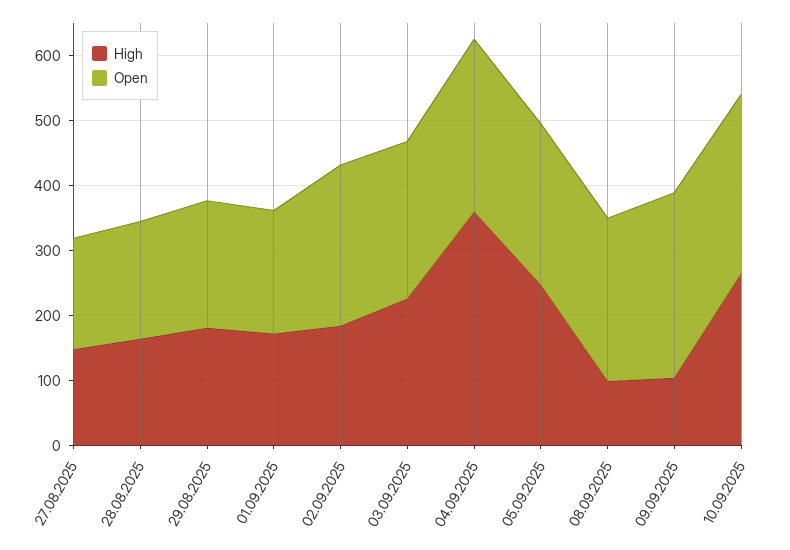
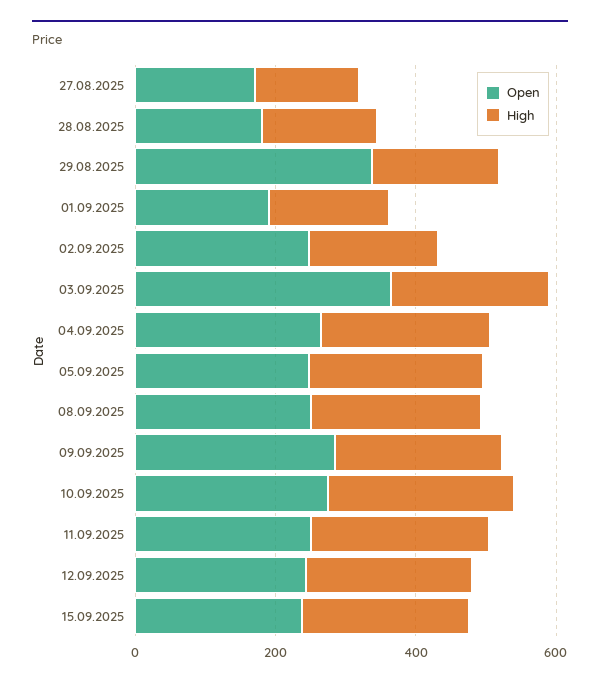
Open, 29.08.2025: 200 -> 350
Open, 03.09.2025: 240 -> 350
High, 04.09.2025: 360 -> 250
High, 08.09.2025: 100 -> 250
High, 09.09.2025: 100 -> 250
Open, 11.09.2025: none -> 250
High, 11.09.2025: none -> 250
Open, 12.09.2025: none -> 250
High, 12.09.2025: none -> 250
Open, 15.09.2025: none -> 250
High, 15.09.2025: none -> 250

